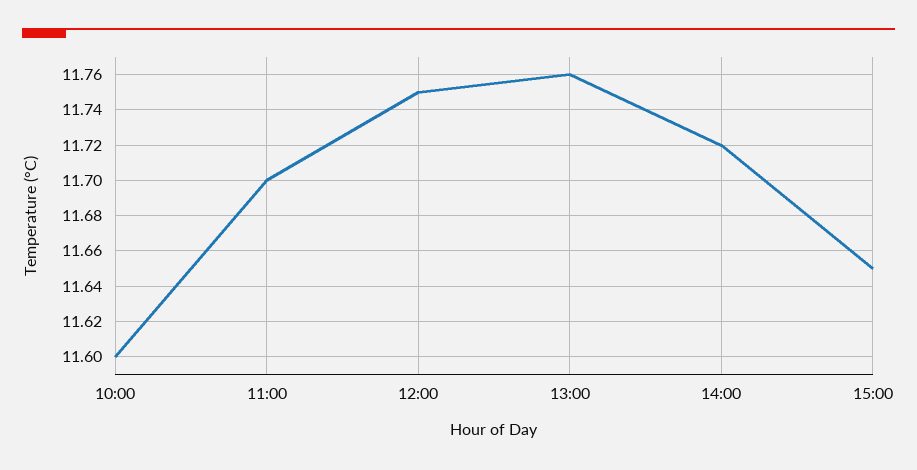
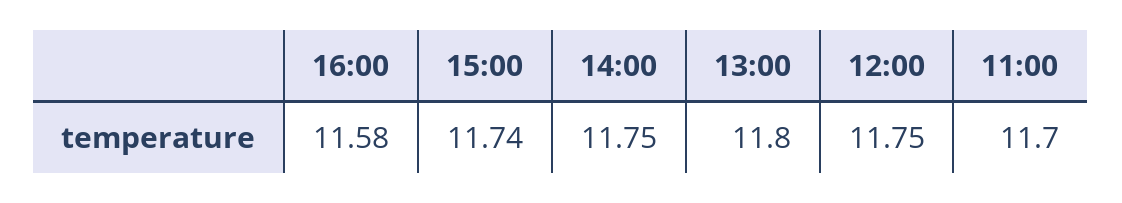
10:00: 11.6 -> none
13:00: 11.76 -> 11.8
14:00: 11.72 -> 11.75
15:00: 11.65 -> 11.74
16:00: none -> 11.58

